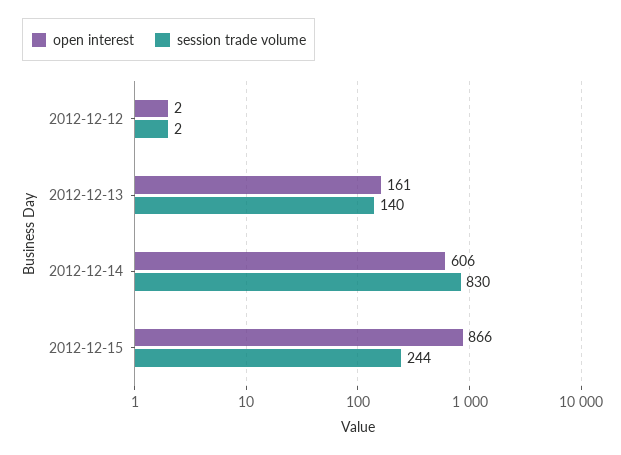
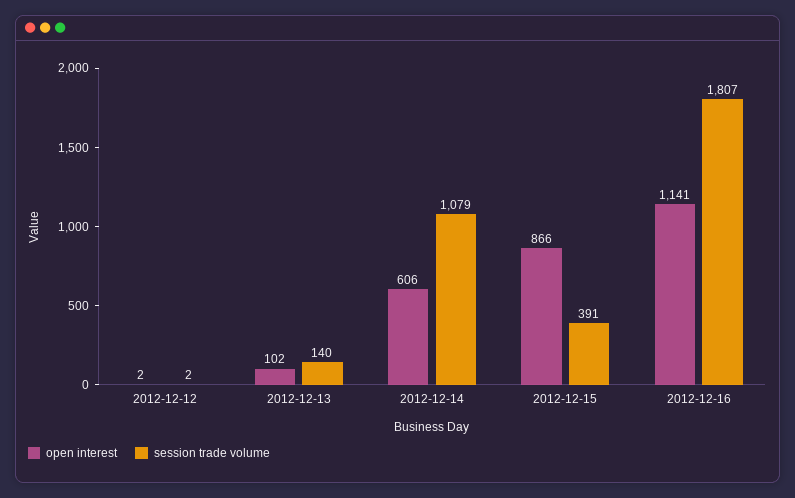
open interest, 2012-12-13: 161 -> 102
session trade volume, 2012-12-14: 830 -> 1079
session trade volume, 2012-12-15: 244 -> 391
open interest, 2012-12-16: none -> 1141
session trade volume, 2012-12-16: none -> 1807

